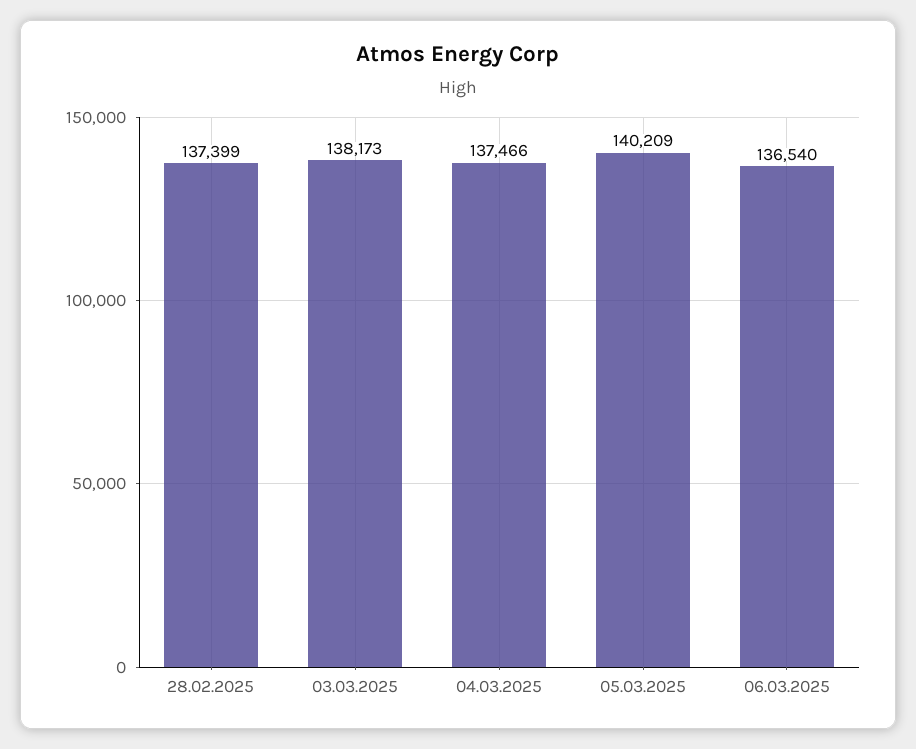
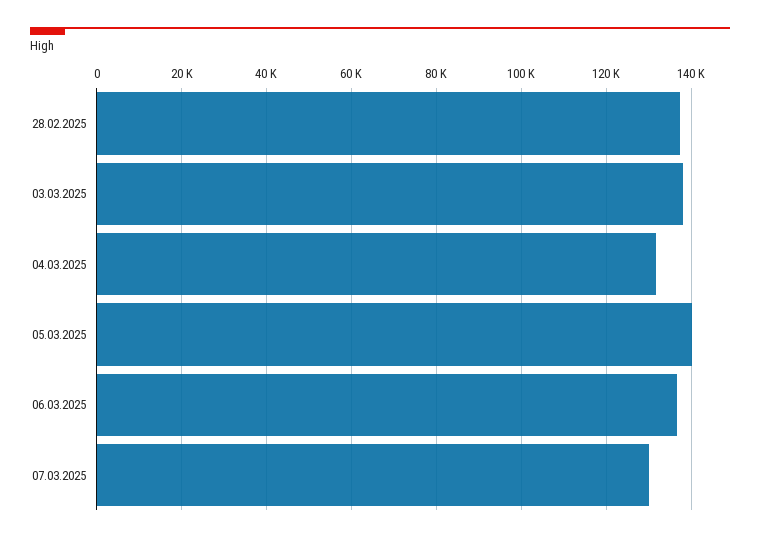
04.03.2025: 137466 -> 132000
07.03.2025: none -> 130000

